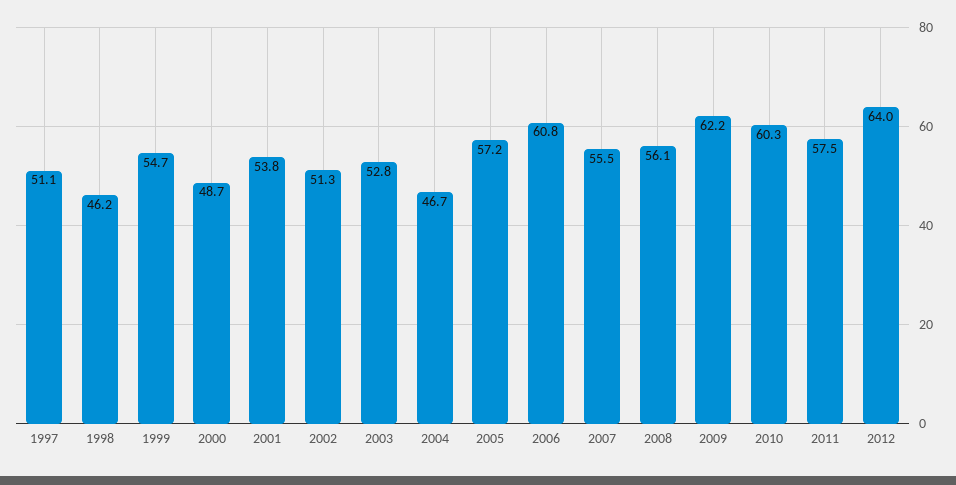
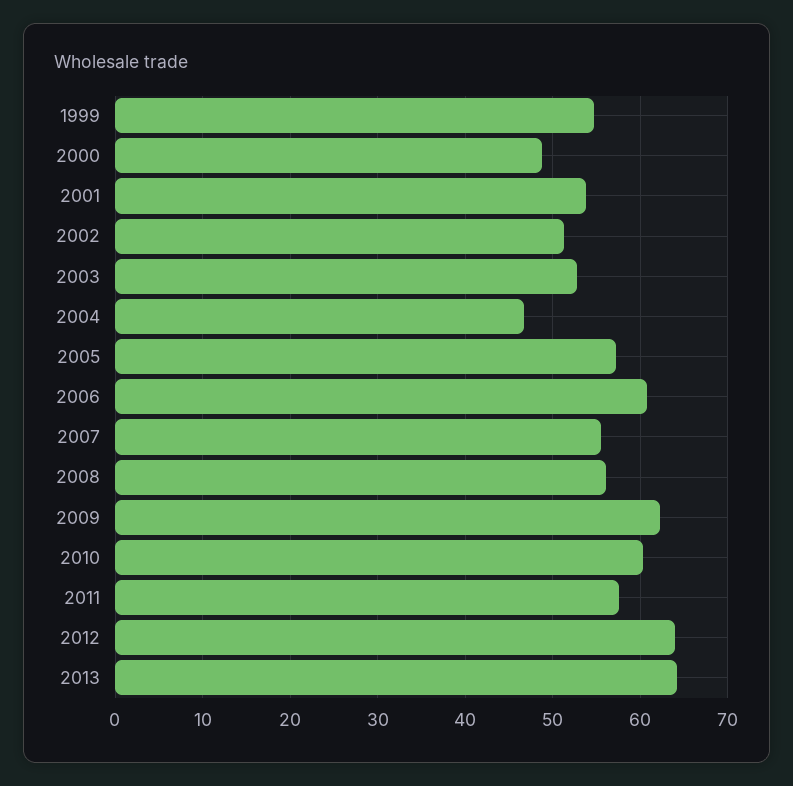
1997: 51.1 -> none
1998: 46.2 -> none
2013: none -> 64

